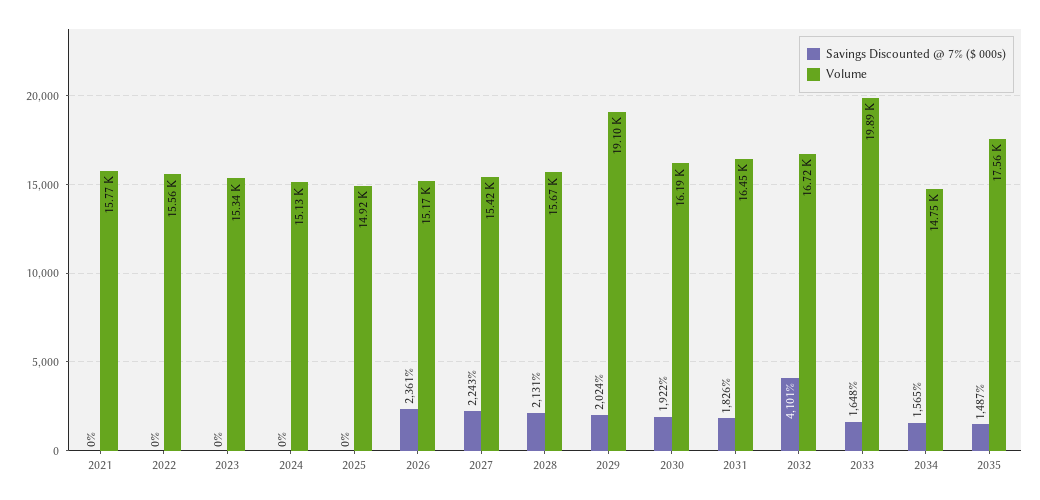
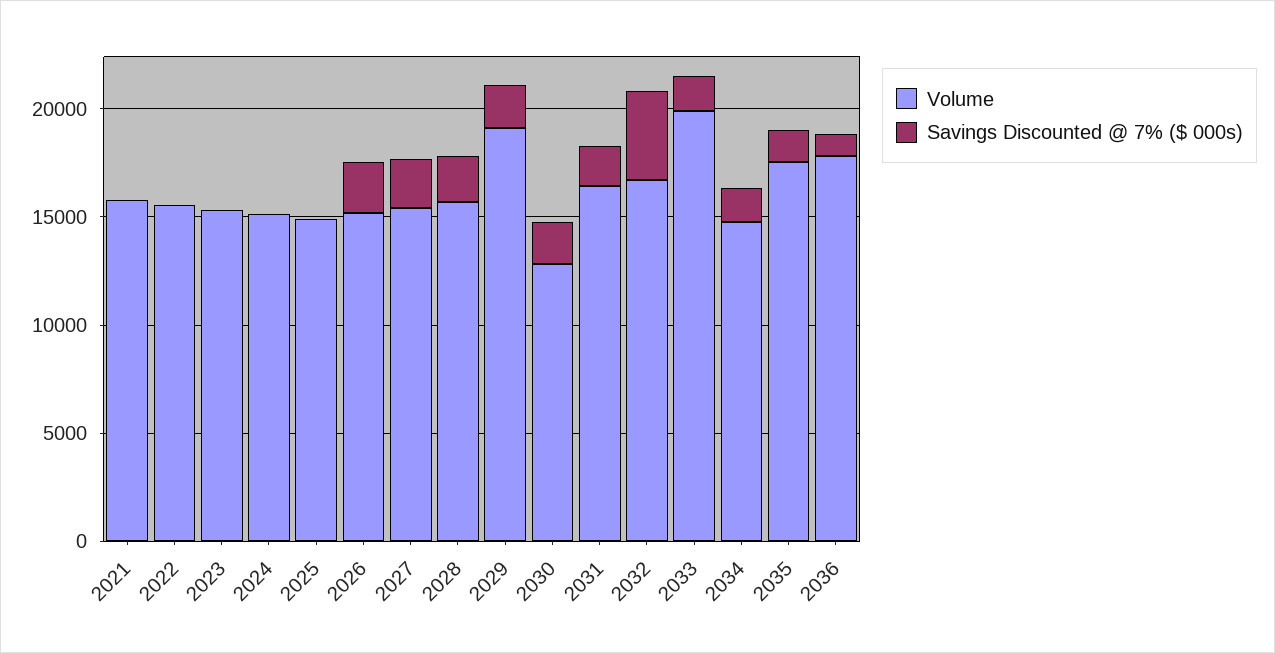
Volume, 2030: 16190 -> 13000
Volume, 2036: none -> 18000
Savings Discounted @ 7% ($ 000s), 2036: none -> 1000

